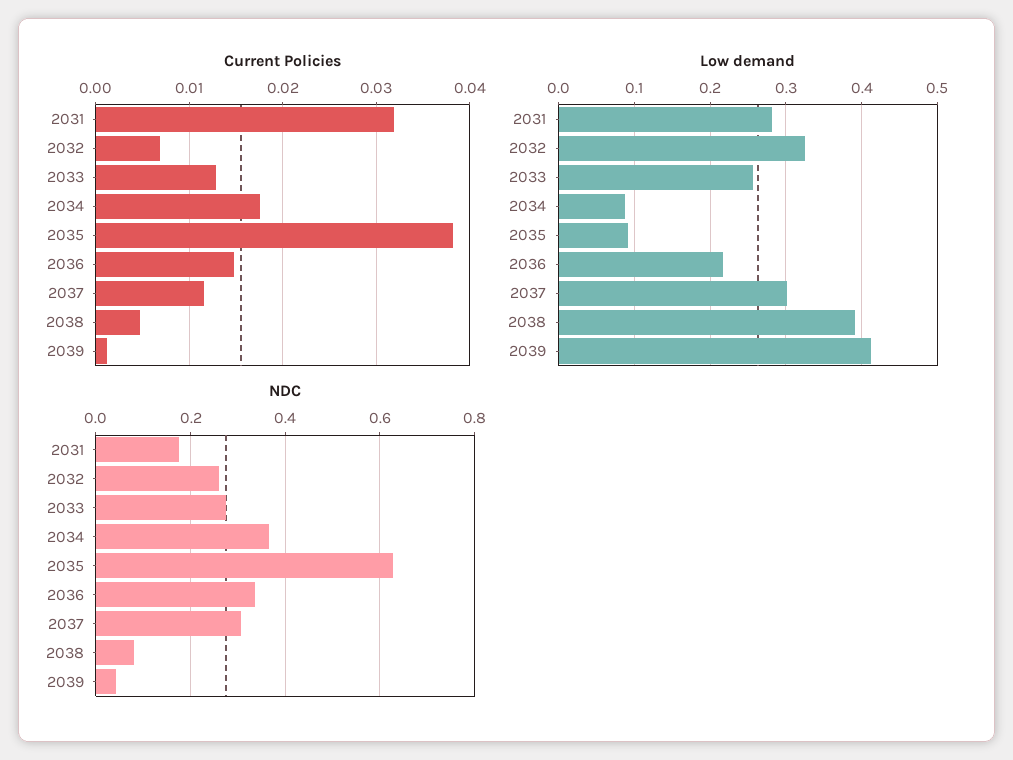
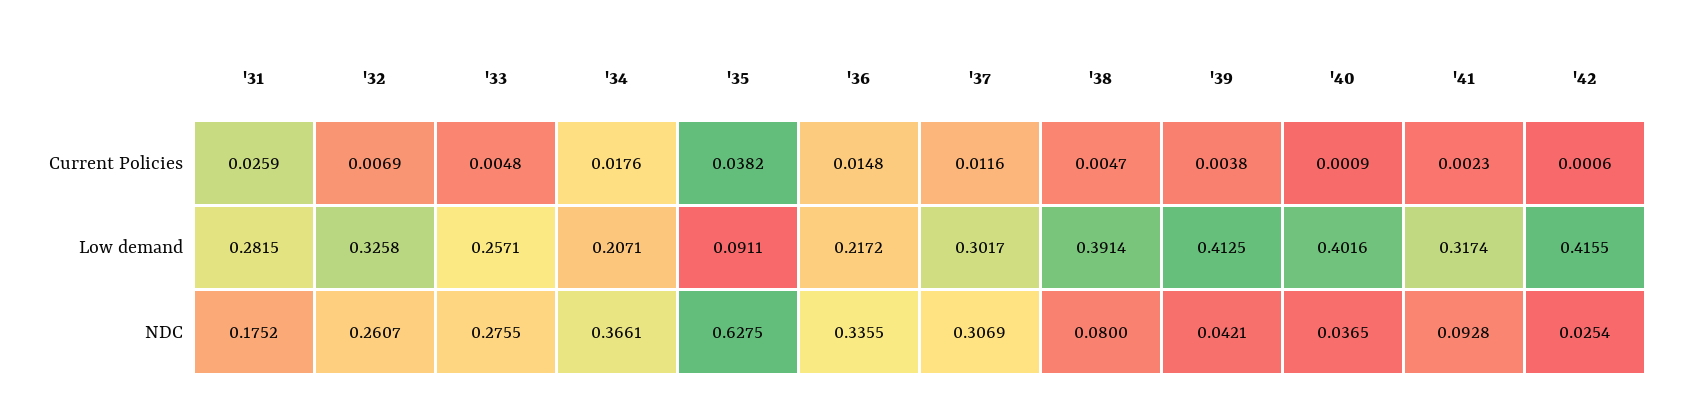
Current Policies, 2031: 0.032 -> 0.0259
Current Policies, 2033: 0.013 -> 0.0048
Current Policies, 2039: 0.001 -> 0.0038
Low demand, 2034: 0.09 -> 0.2071
Current Policies, '40: none -> 0.0009
Current Policies, '41: none -> 0.0023
Current Policies, '42: none -> 0.0006
Low demand, '40: none -> 0.4016
Low demand, '41: none -> 0.3174
Low demand, '42: none -> 0.4155
NDC, '40: none -> 0.0365
NDC, '41: none -> 0.0928
NDC, '42: none -> 0.0254

